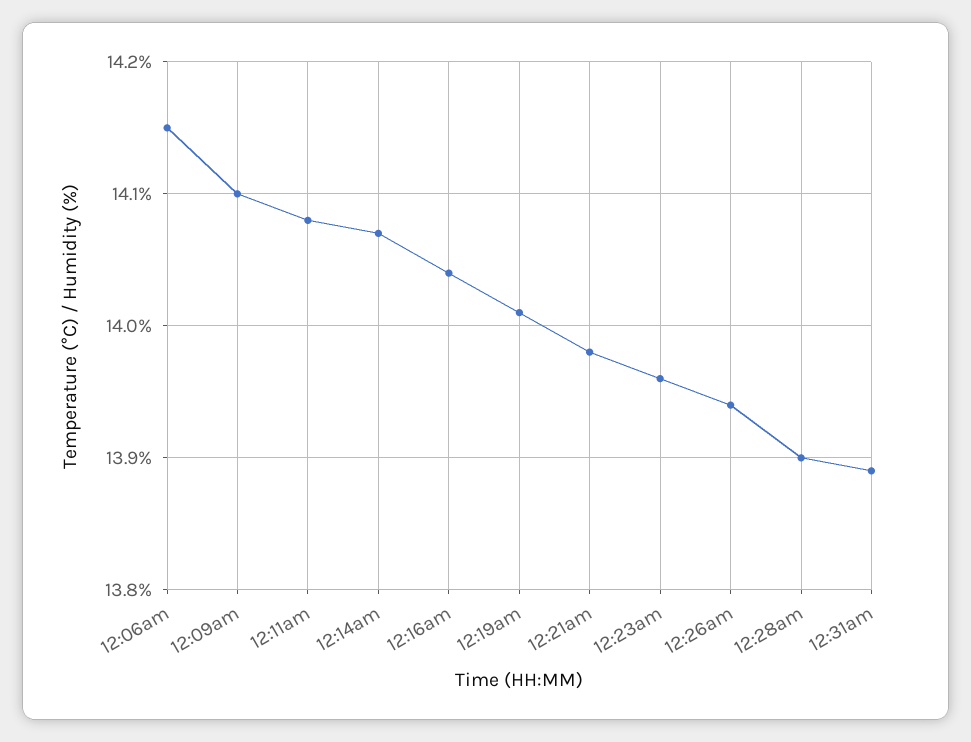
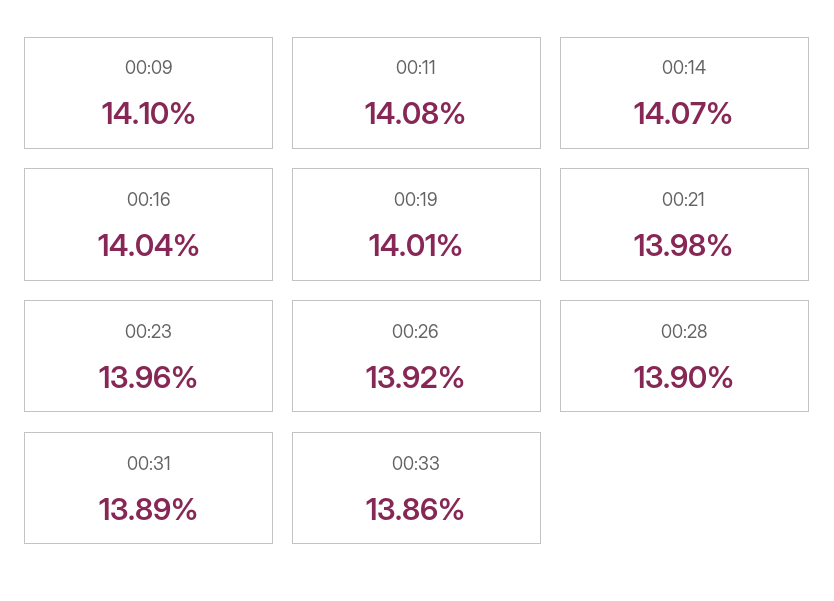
12:06am: 14.15 -> none
12:26am: 13.94 -> 13.92
00:33: none -> 13.86

